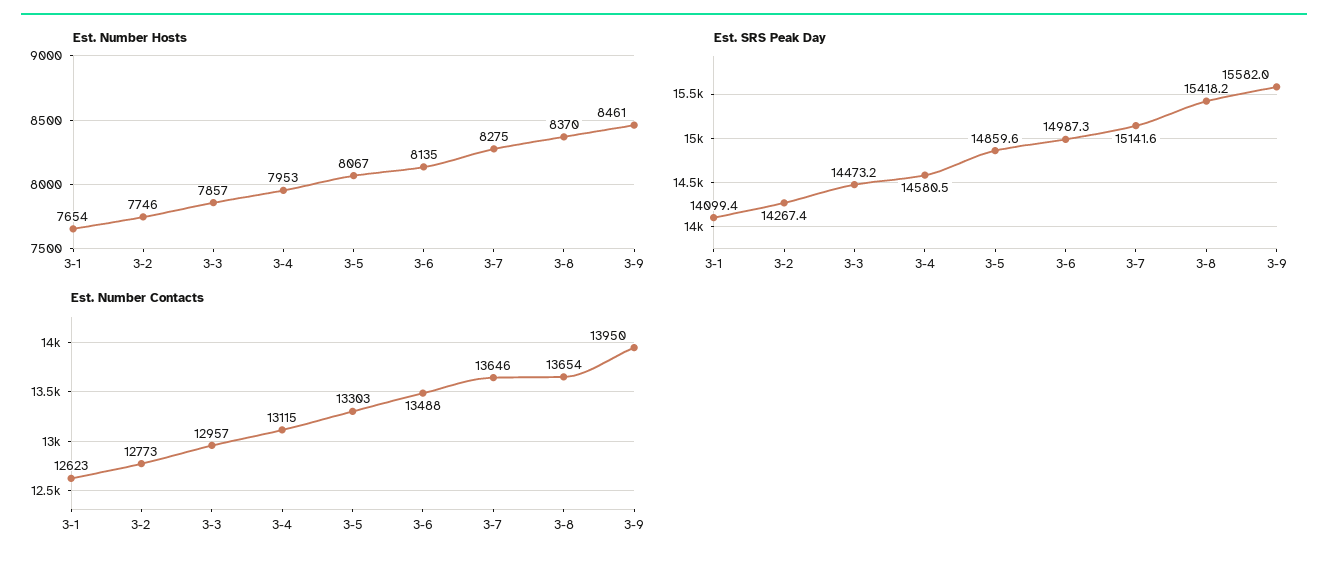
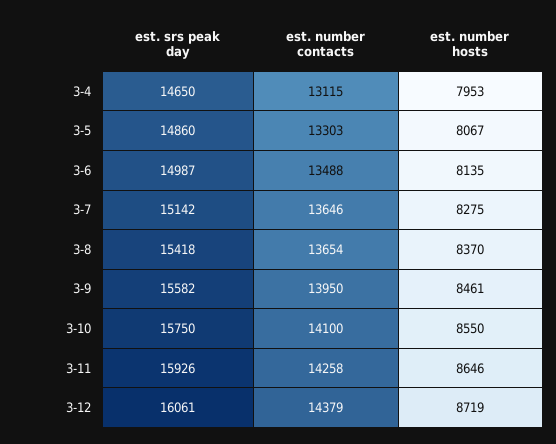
Est. Number Hosts, 3-1: 7654 -> none
Est. Number Hosts, 3-2: 7746 -> none
Est. Number Hosts, 3-3: 7857 -> none
Est. SRS Peak Day, 3-1: 14099.4 -> none
Est. SRS Peak Day, 3-2: 14267.4 -> none
Est. SRS Peak Day, 3-3: 14473.2 -> none
Est. SRS Peak Day, 3-4: 14580.5 -> 14650
Est. Number Contacts, 3-1: 12623 -> none
Est. Number Contacts, 3-2: 12773 -> none
Est. Number Contacts, 3-3: 12957 -> none
Est. SRS Peak Day, 3-10: none -> 15750
Est. Number Contacts, 3-10: none -> 14100
Est. Number Hosts, 3-10: none -> 8550
Est. SRS Peak Day, 3-11: none -> 15926
Est. Number Contacts, 3-11: none -> 14258
Est. Number Hosts, 3-11: none -> 8646
Est. SRS Peak Day, 3-12: none -> 16061
Est. Number Contacts, 3-12: none -> 14379
Est. Number Hosts, 3-12: none -> 8719

